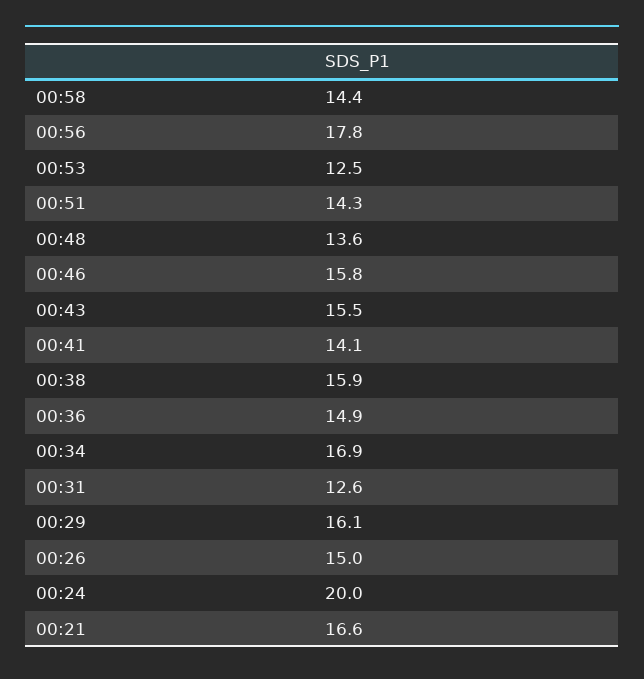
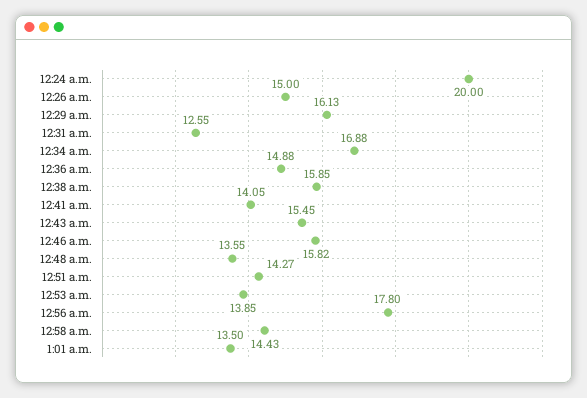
00:53: 12.5 -> 13.85
00:21: 16.6 -> none
1:01 a.m.: none -> 13.5

